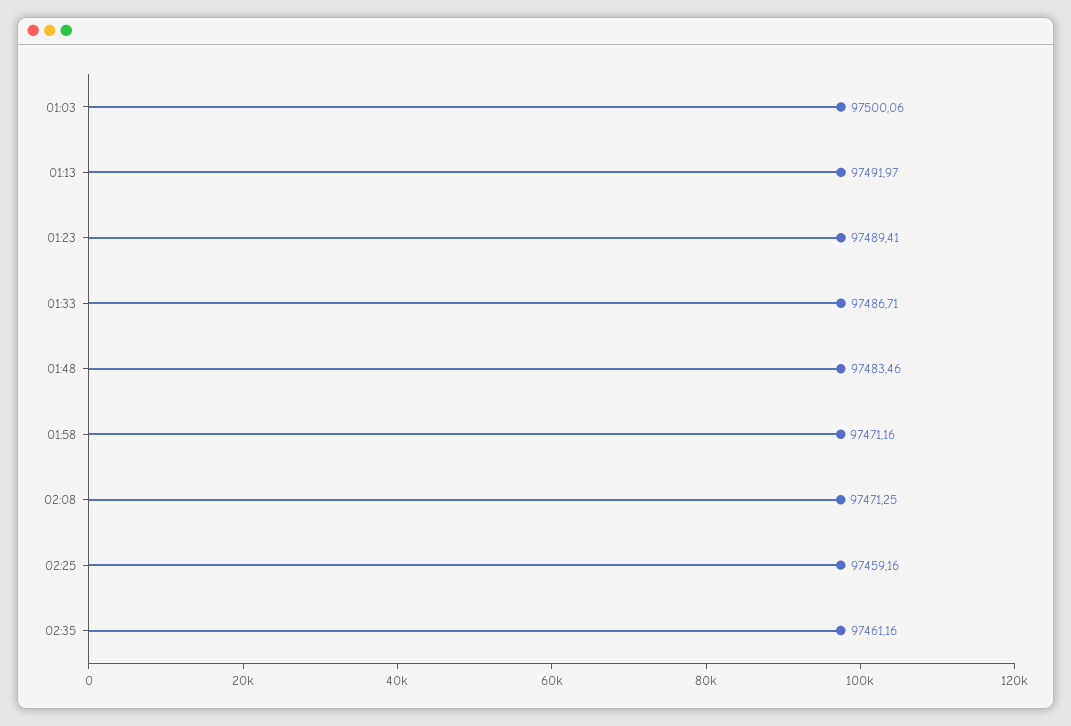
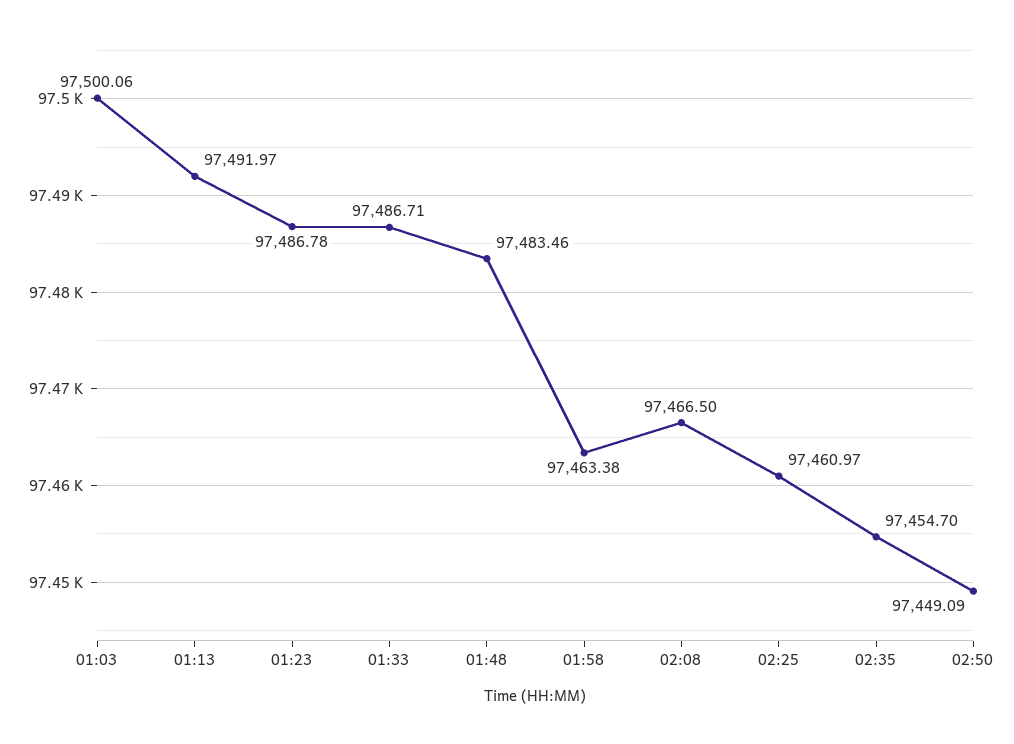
01:23: 97489.41 -> 97486.78
01:58: 97471.16 -> 97463.38
02:08: 97471.25 -> 97466.5
02:25: 97459.16 -> 97460.97
02:35: 97461.16 -> 97454.7
02:50: none -> 97449.09

